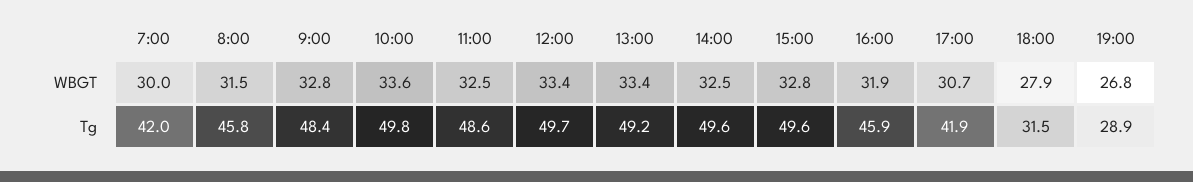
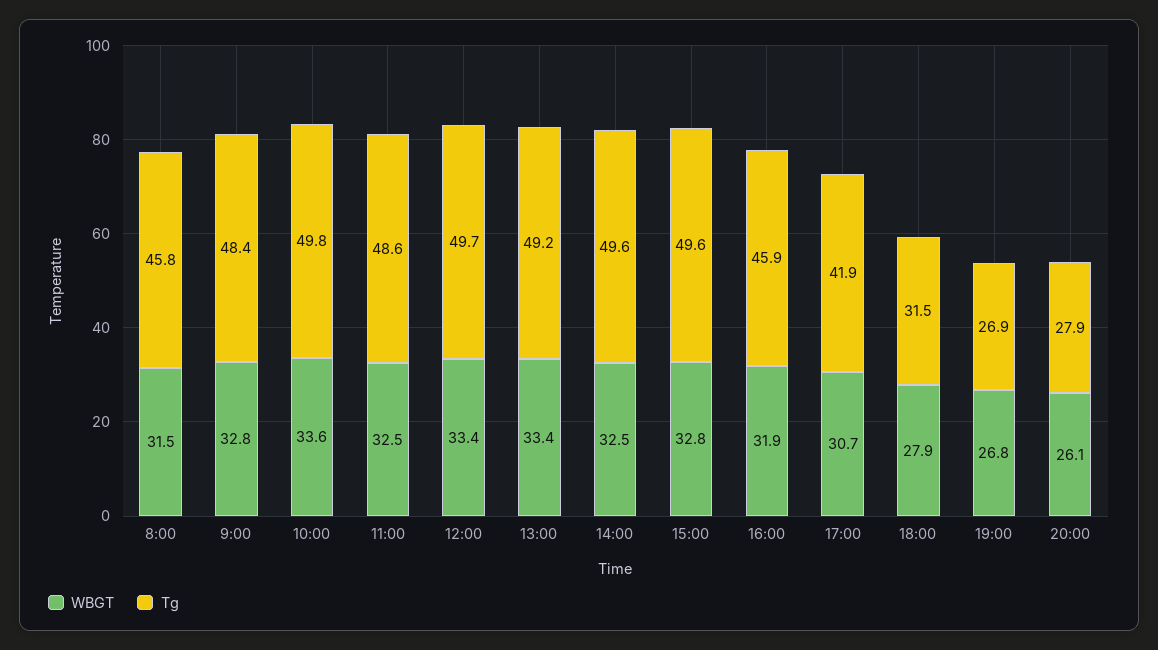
WBGT, 7:00: 30 -> none
Tg, 7:00: 42 -> none
Tg, 19:00: 28.9 -> 26.9
WBGT, 20:00: none -> 26.1
Tg, 20:00: none -> 27.9

